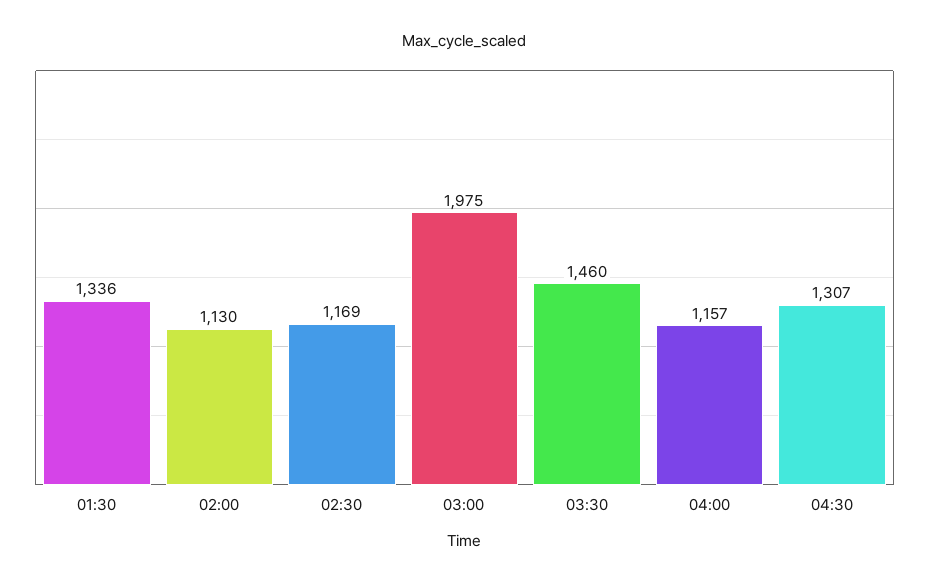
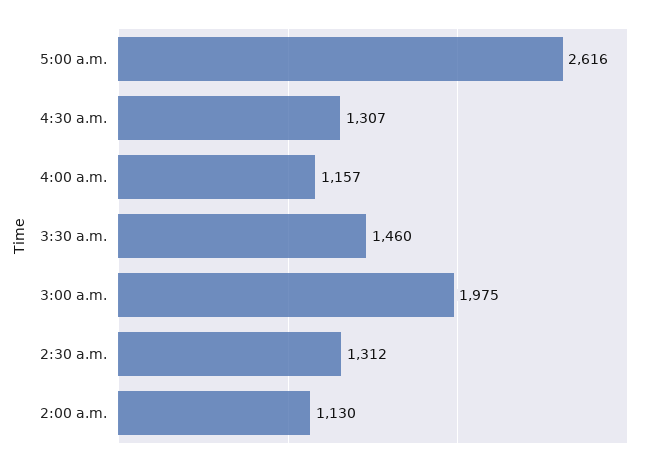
01:30: 1336 -> none
02:30: 1169 -> 1312
5:00 a.m.: none -> 2616

